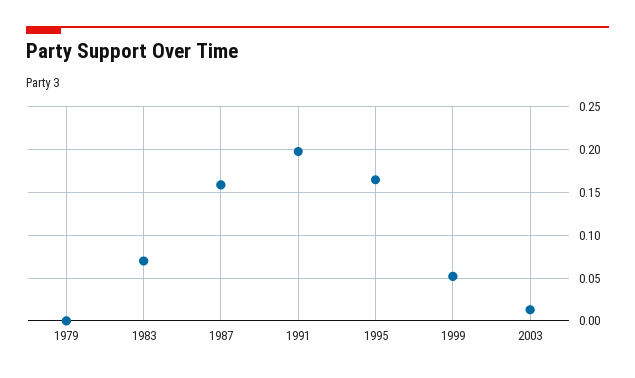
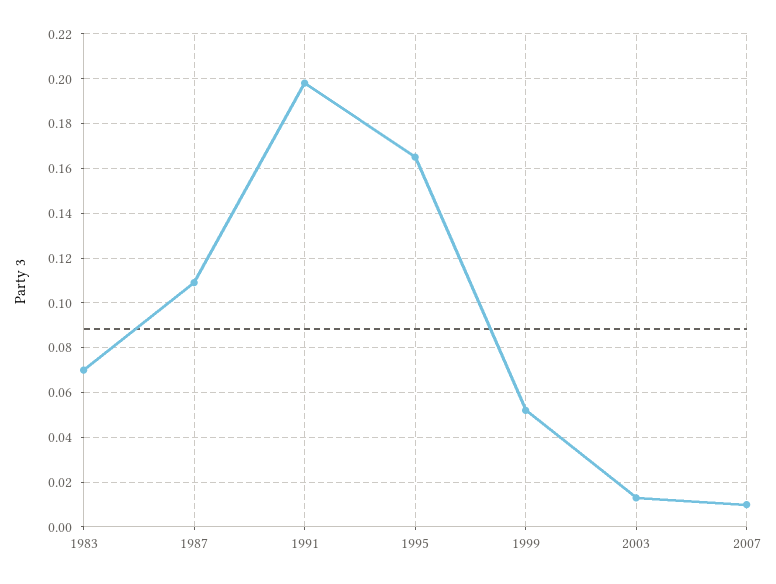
1979: 0 -> none
1987: 0.16 -> 0.11
2007: none -> 0.01

